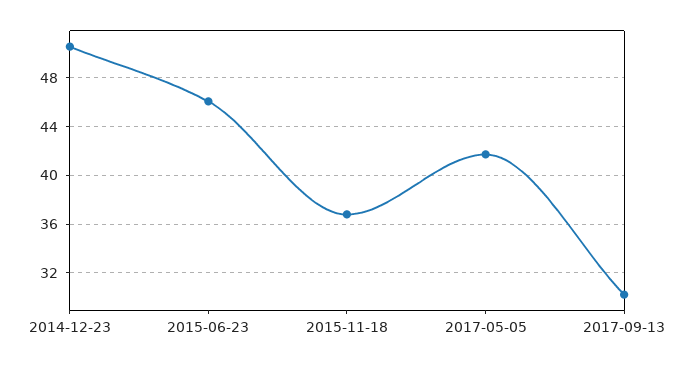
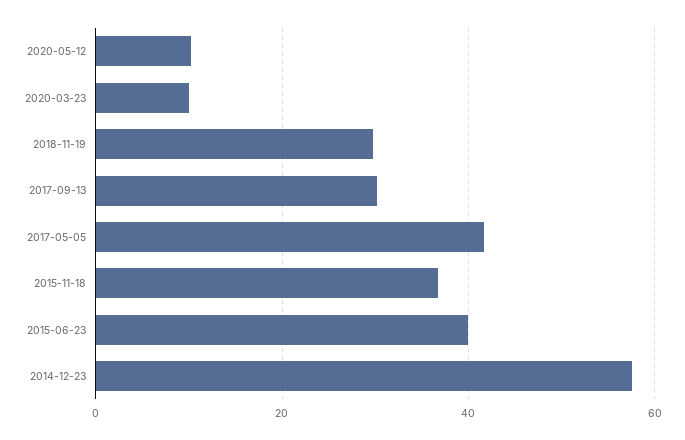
2014-12-23: 50.5 -> 58
2015-06-23: 46 -> 40
2020-05-12: none -> 10
2020-03-23: none -> 10
2018-11-19: none -> 30

